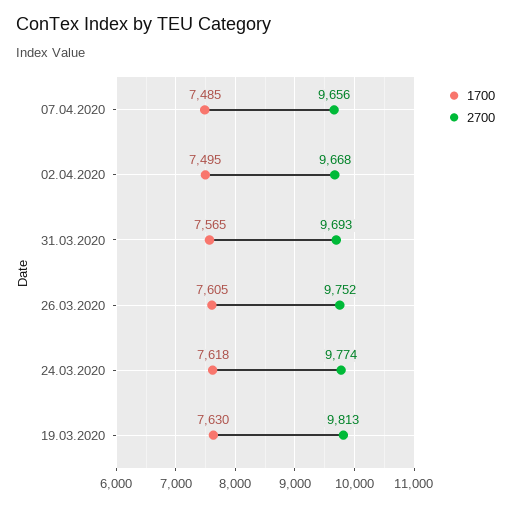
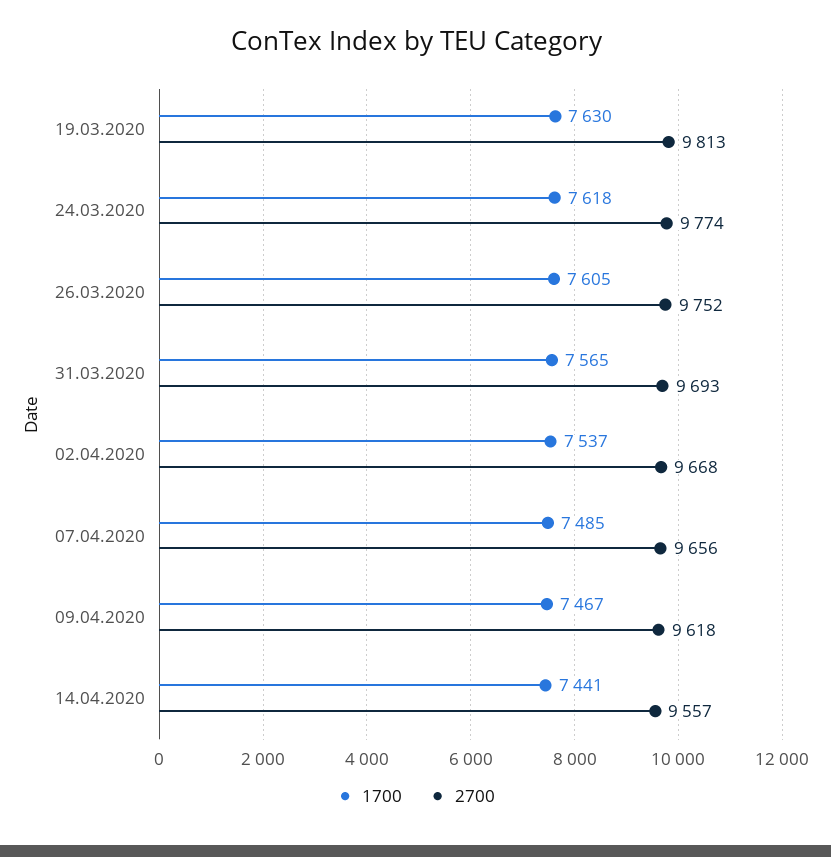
1700, 02.04.2020: 7495 -> 7537
1700, 09.04.2020: none -> 7467
2700, 09.04.2020: none -> 9618
1700, 14.04.2020: none -> 7441
2700, 14.04.2020: none -> 9557

